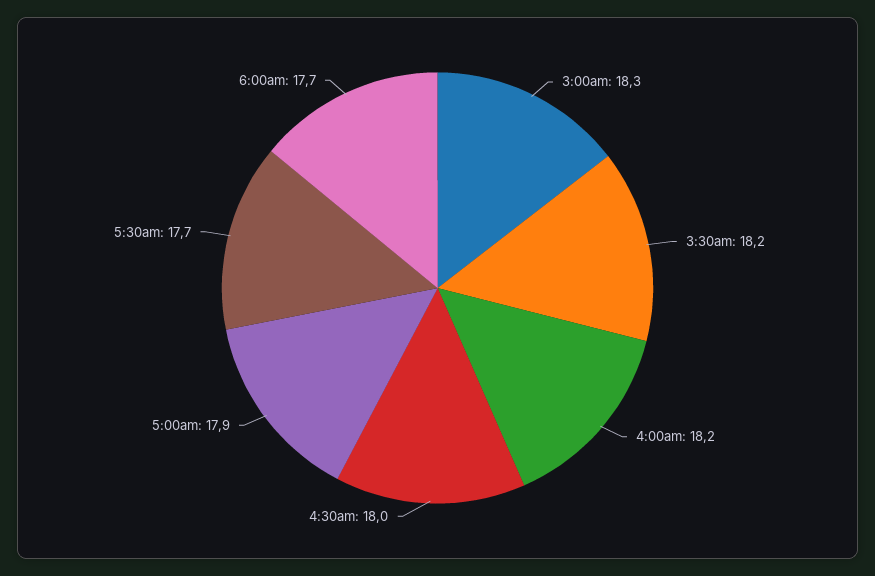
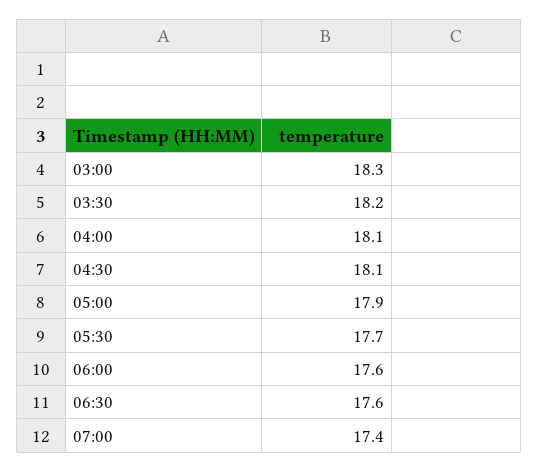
4:00am: 18.2 -> 18.1
4:30am: 18 -> 18.1
6:00am: 17.7 -> 17.6
06:30: none -> 17.6
07:00: none -> 17.4

